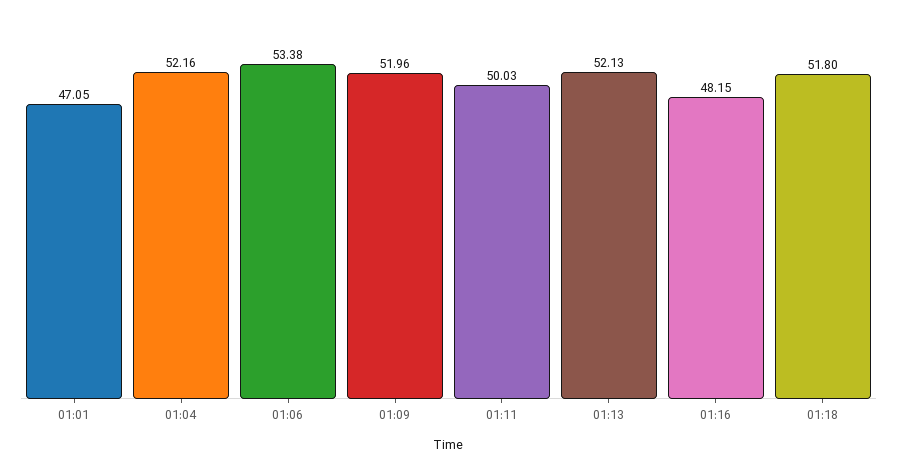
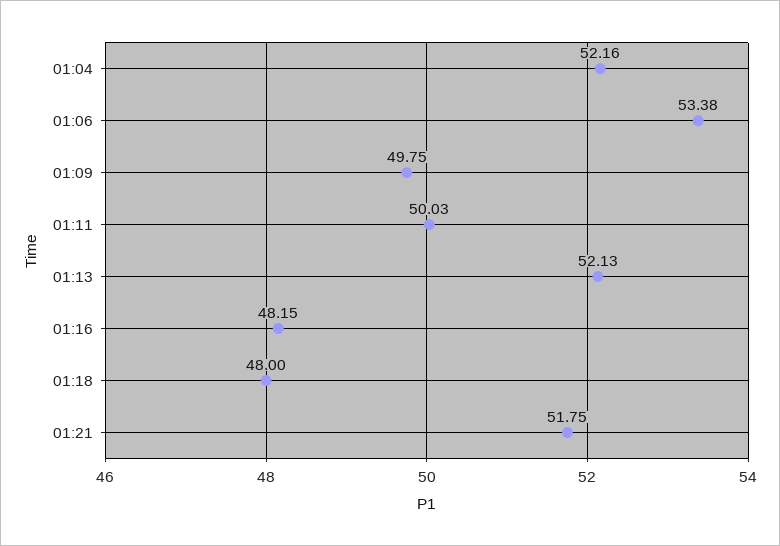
01:01: 47.05 -> none
01:09: 51.96 -> 49.75
01:18: 51.8 -> 48
01:21: none -> 51.75

